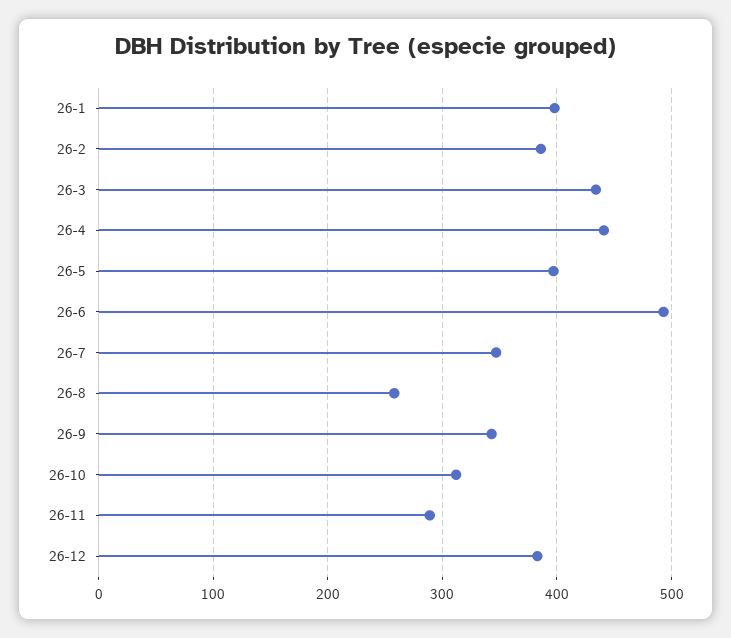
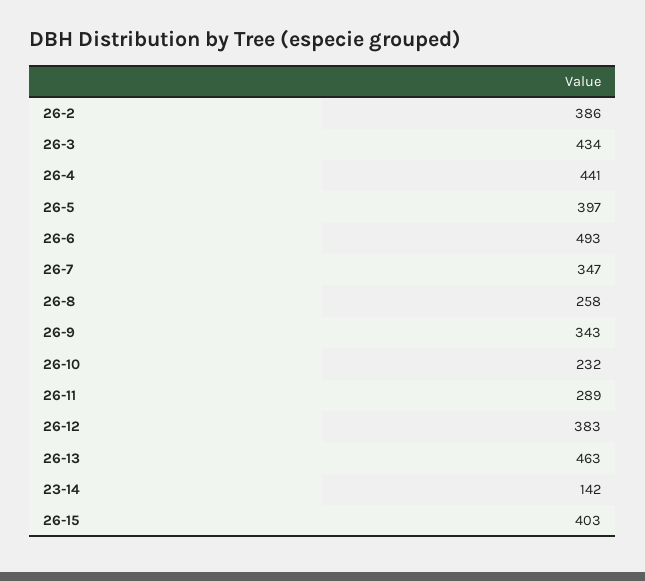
26-1: 400 -> none
26-10: 310 -> 232
26-13: none -> 463
23-14: none -> 142
26-15: none -> 403

